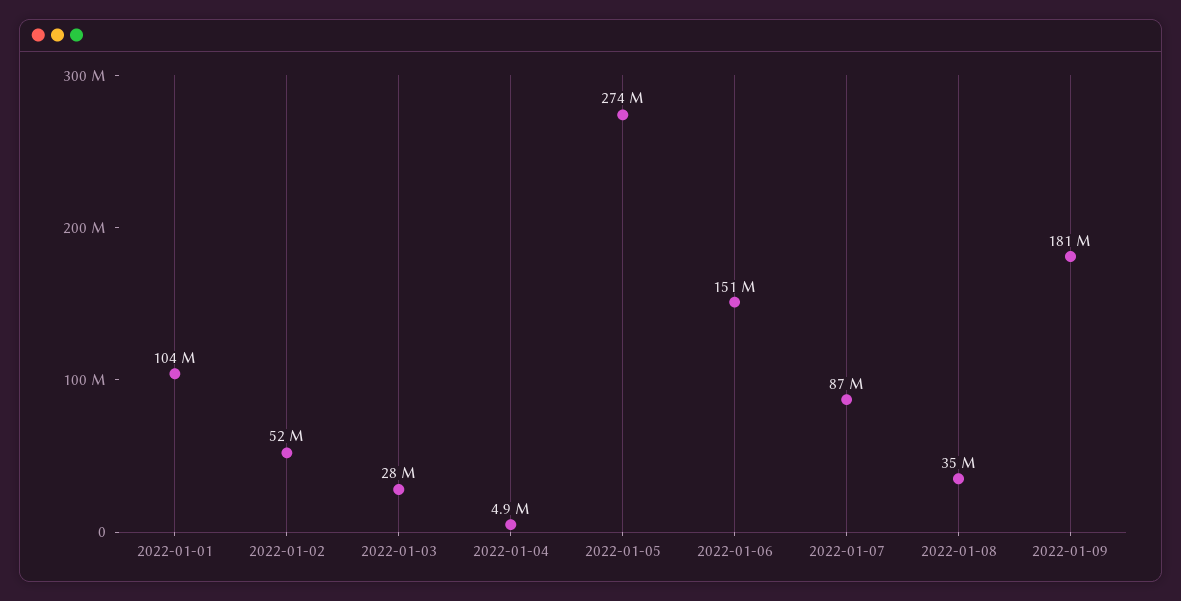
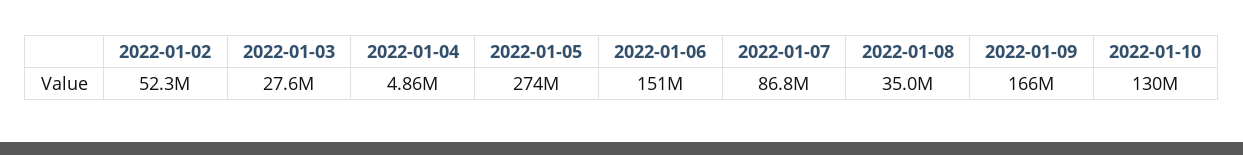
2022-01-01: 104000000 -> none
2022-01-09: 181000000 -> 166000000
2022-01-10: none -> 130000000

